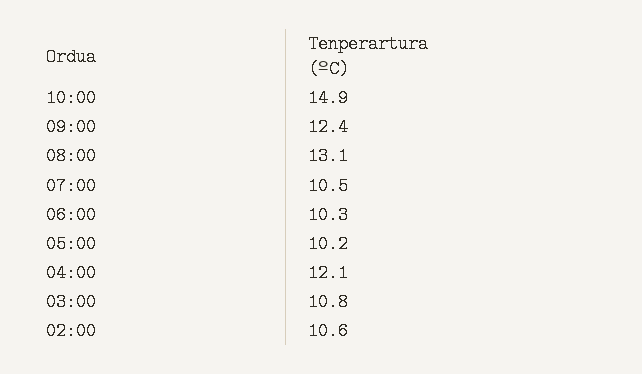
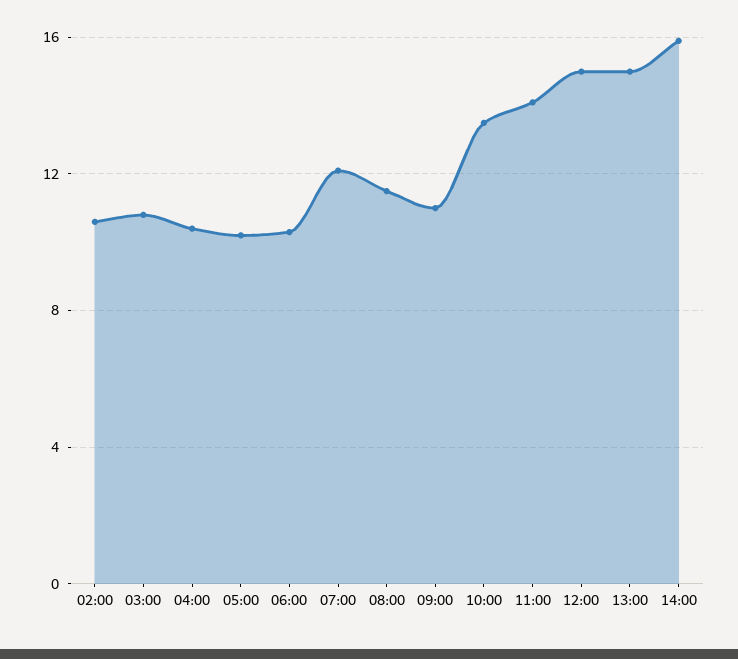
10:00: 14.9 -> 13.5
09:00: 12.4 -> 11
08:00: 13.1 -> 11.5
07:00: 10.5 -> 12
04:00: 12.1 -> 10.5
11:00: none -> 14
12:00: none -> 15
13:00: none -> 15
14:00: none -> 16

